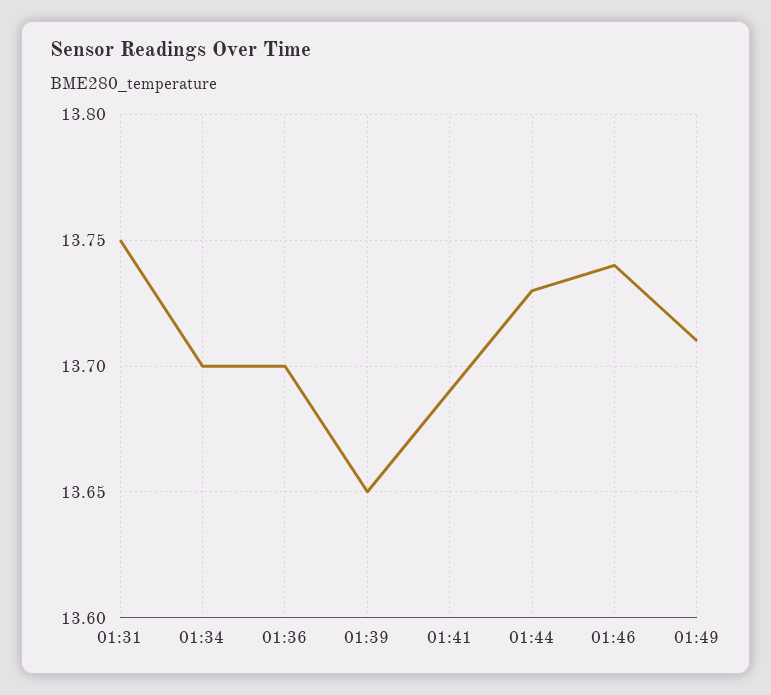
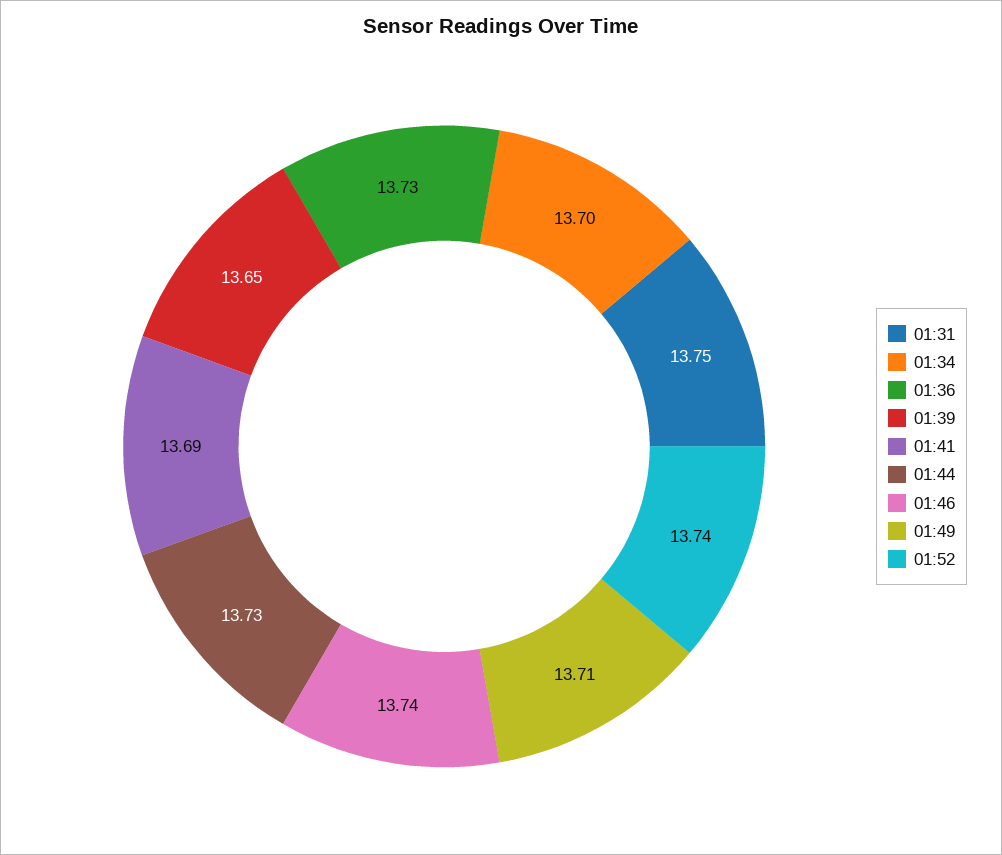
01:36: 13.7 -> 13.73
01:52: none -> 13.74

